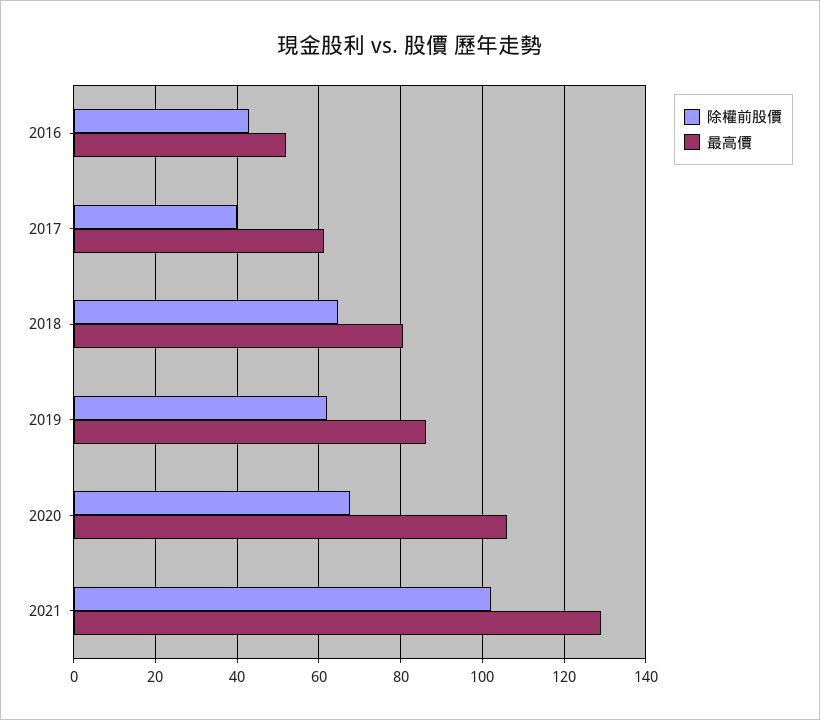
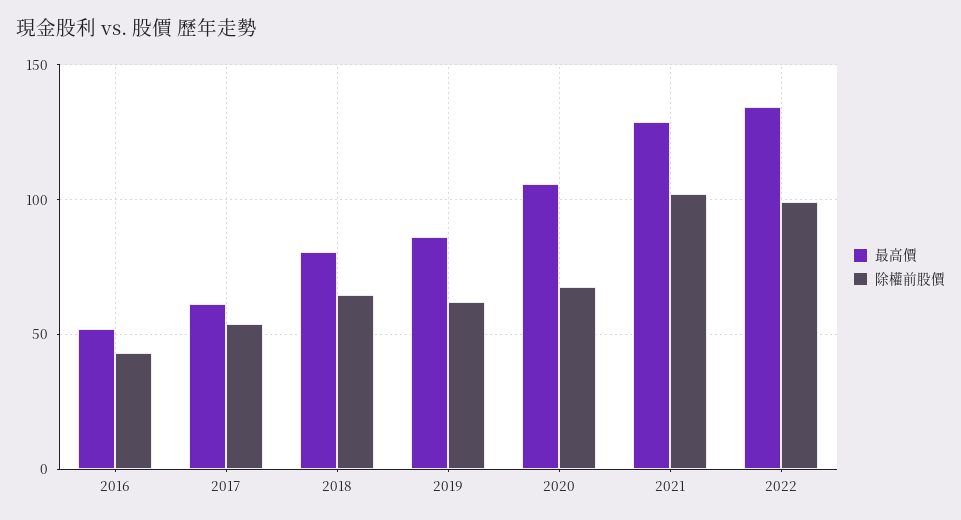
除權前股價, 2017: 40 -> 55
最高價, 2022: none -> 135
除權前股價, 2022: none -> 100

